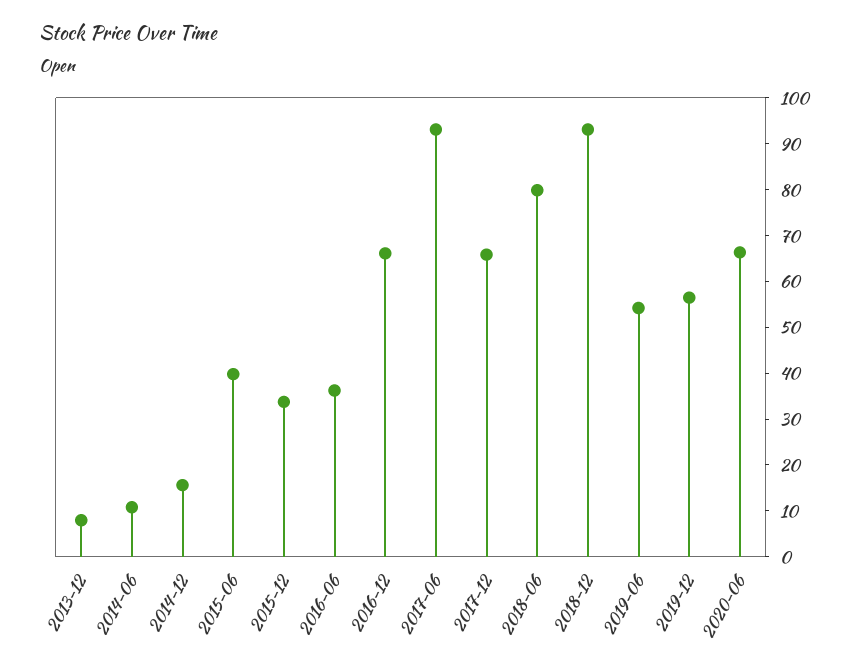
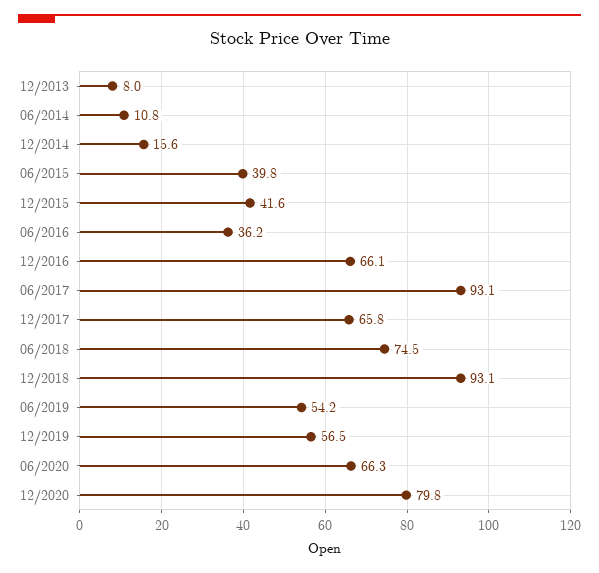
2015-12: 34 -> 41.6
2018-06: 80 -> 74.5
12/2020: none -> 79.8

